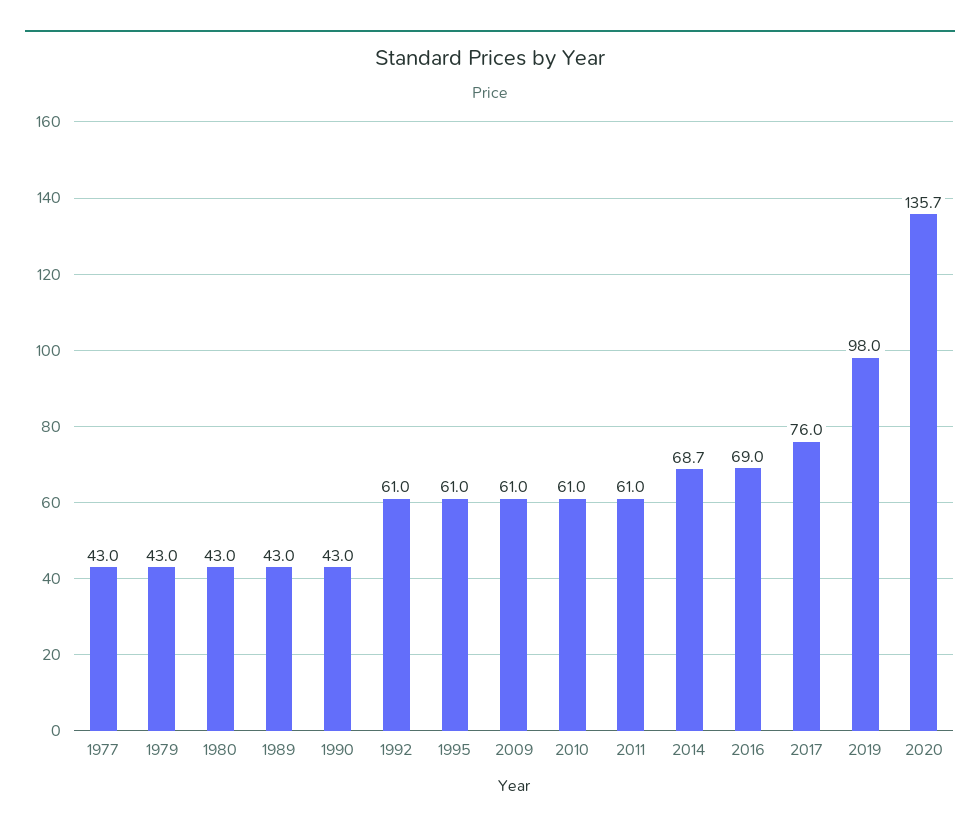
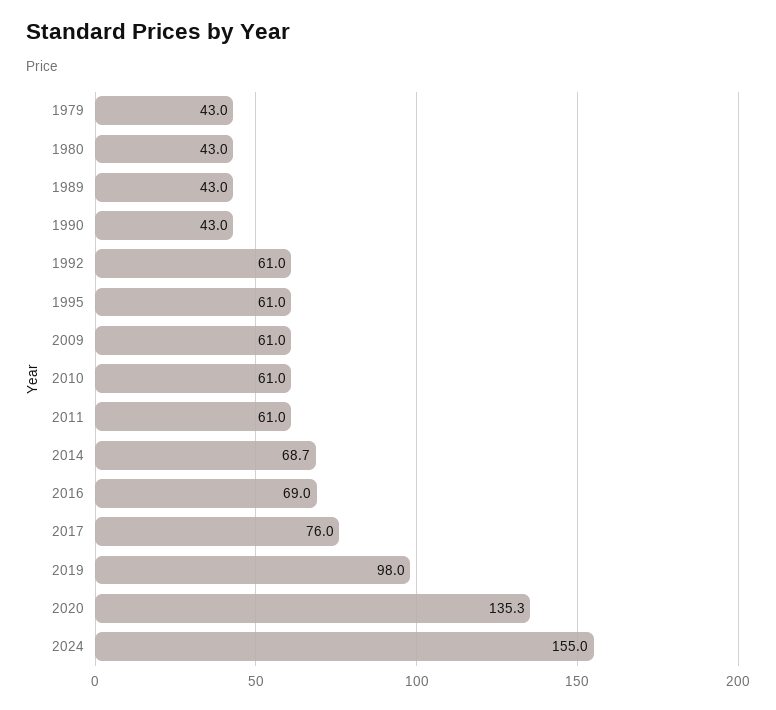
1977: 43 -> none
2020: 135.7 -> 135.3
2024: none -> 155

